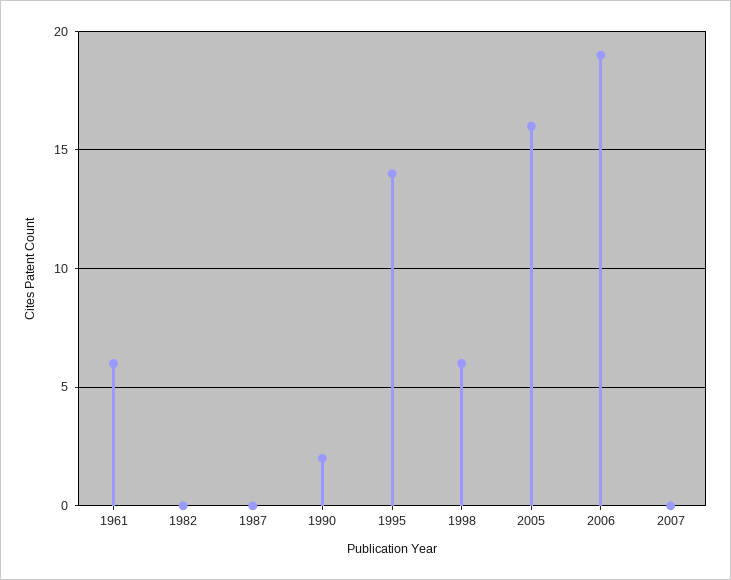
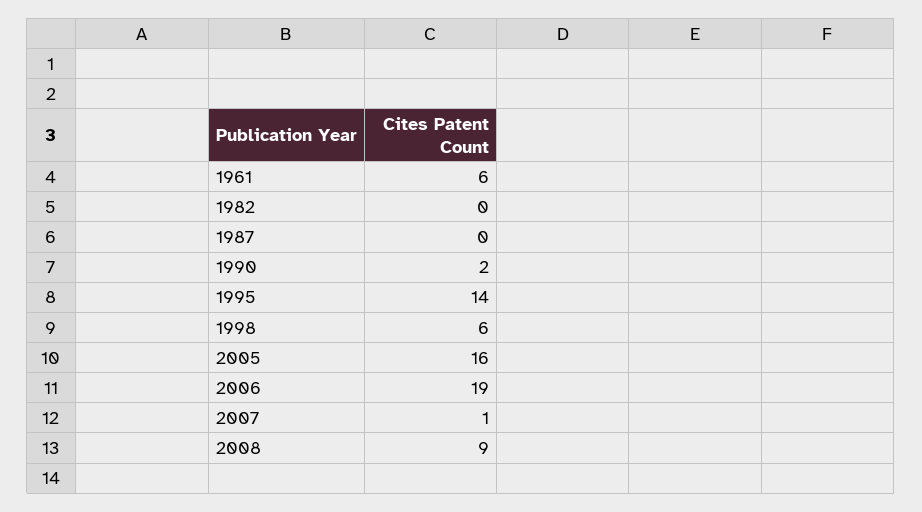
2007: 0 -> 1
2008: none -> 9

